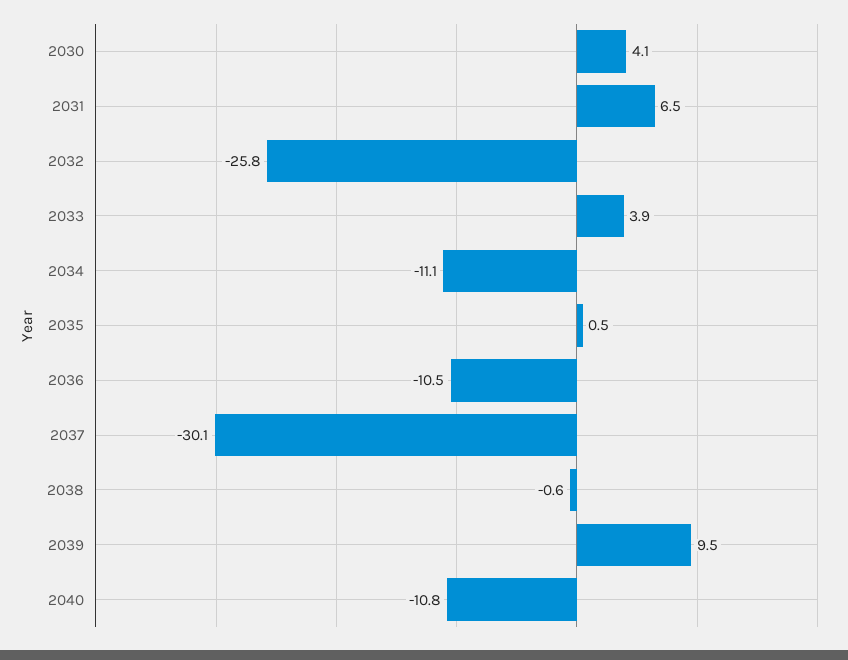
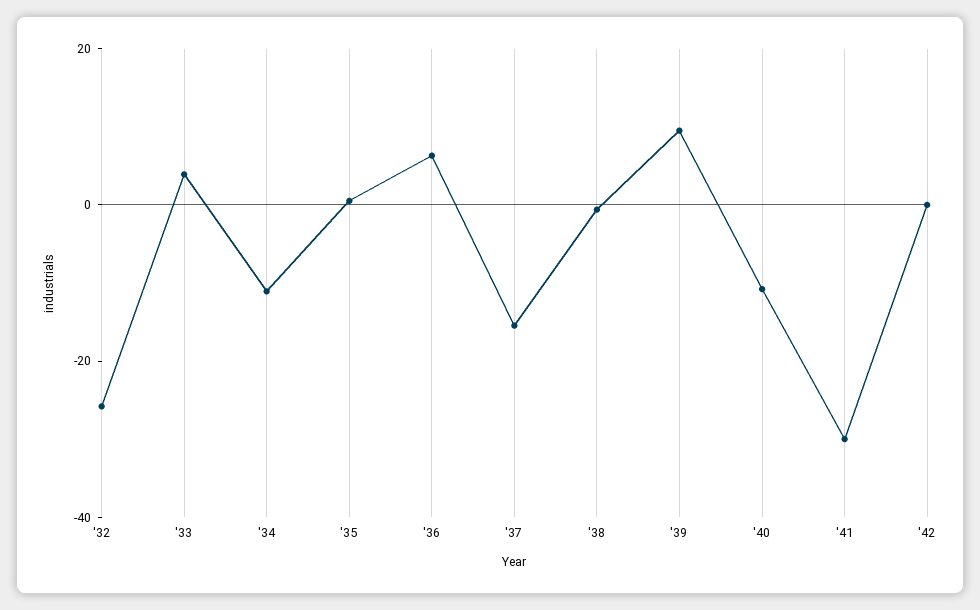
2030: 4.1 -> none
2031: 6.5 -> none
2036: -10.5 -> 5
2037: -30.1 -> -15
'41: none -> -30
'42: none -> 0

